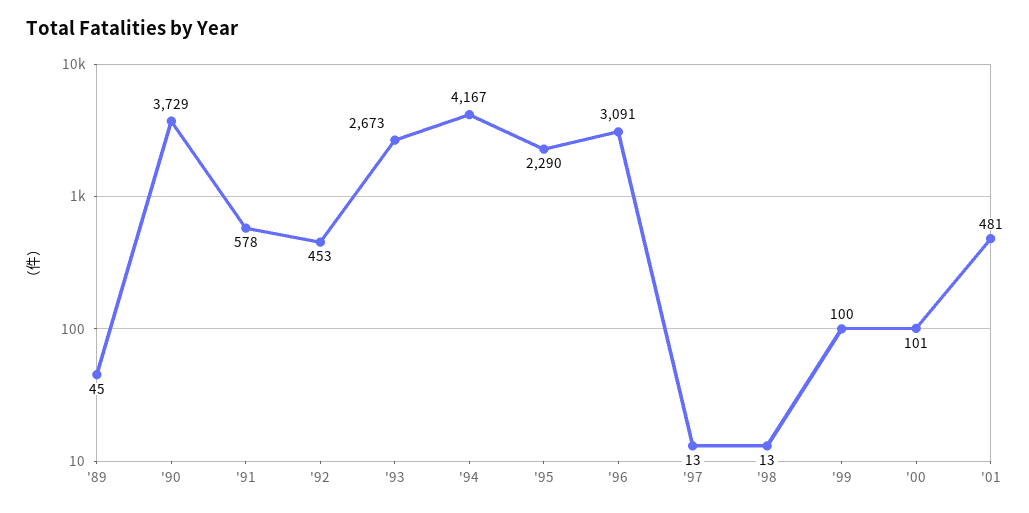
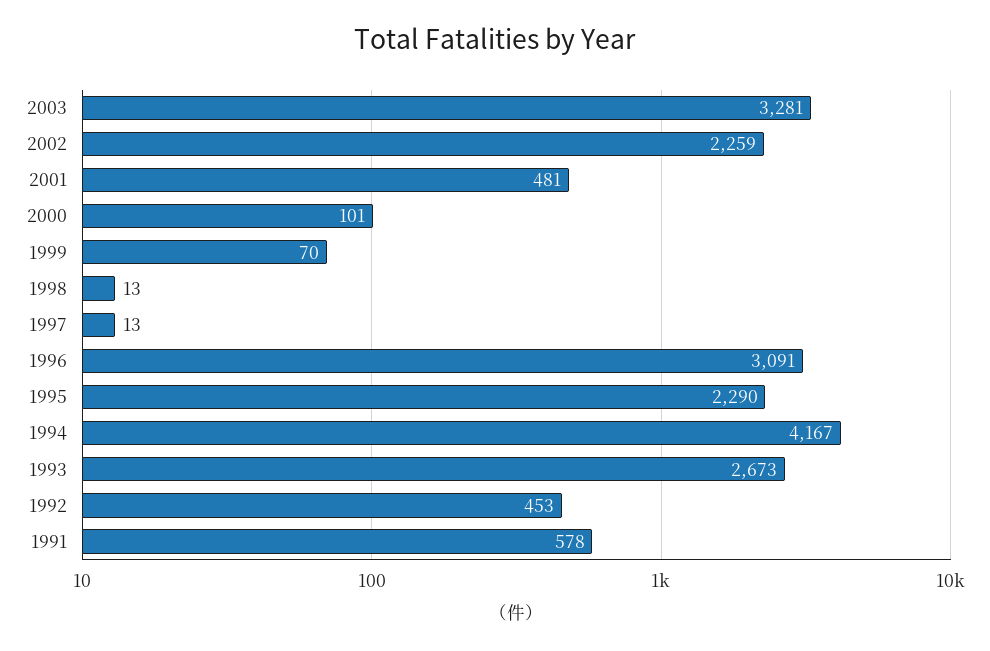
'89: 45 -> none
'90: 3729 -> none
'99: 100 -> 70
2003: none -> 3281
2002: none -> 2259

